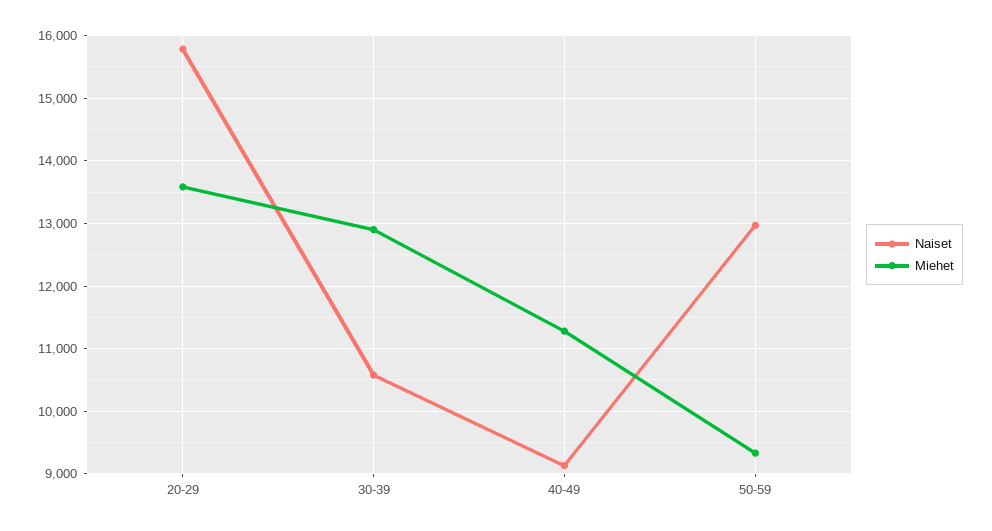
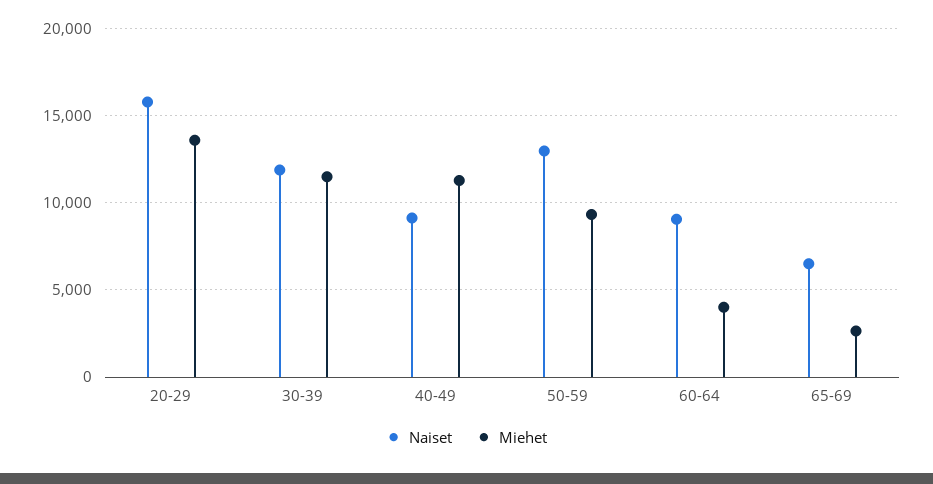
Naiset, 30-39: 10600 -> 12000
Miehet, 30-39: 12900 -> 11500
Naiset, 60-64: none -> 9000
Miehet, 60-64: none -> 4000
Naiset, 65-69: none -> 6500
Miehet, 65-69: none -> 2500

